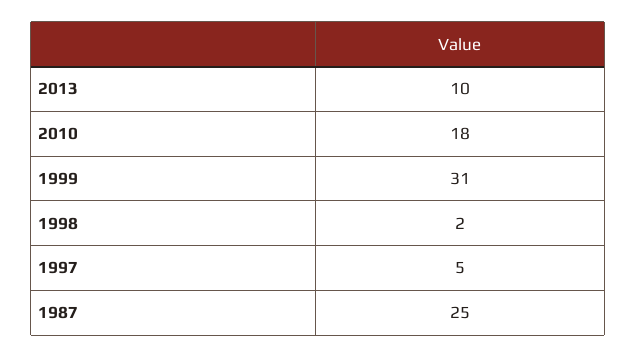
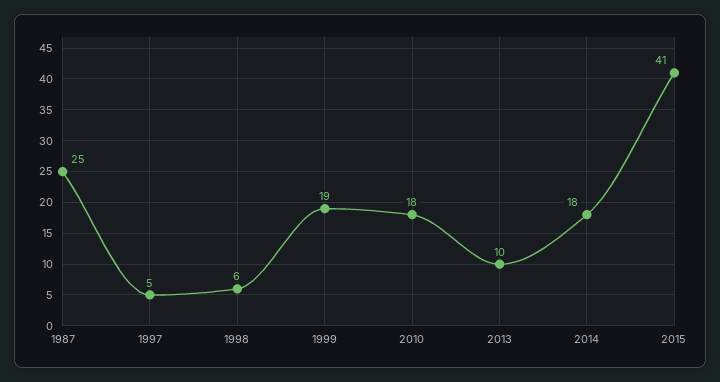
1999: 31 -> 19
1998: 2 -> 6
2014: none -> 18
2015: none -> 41

